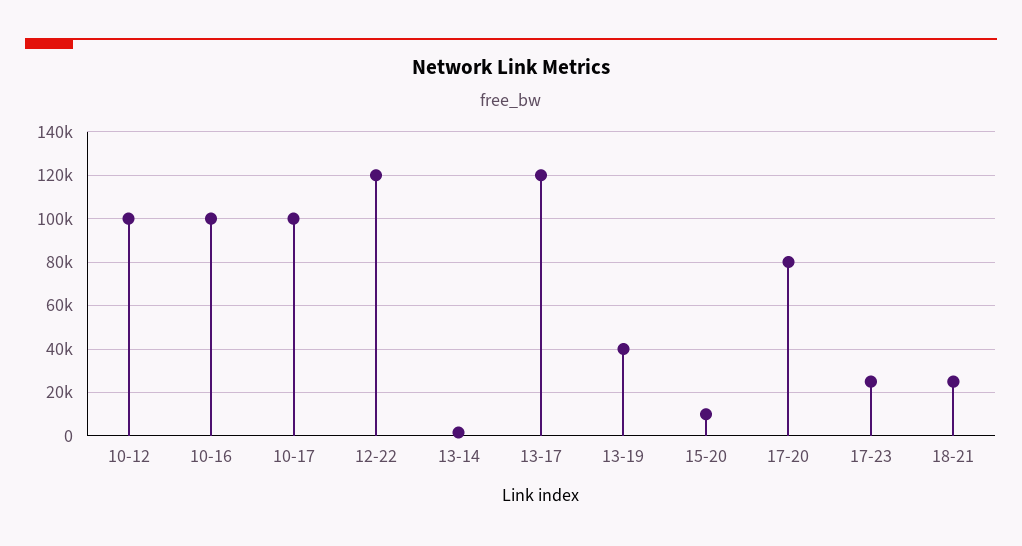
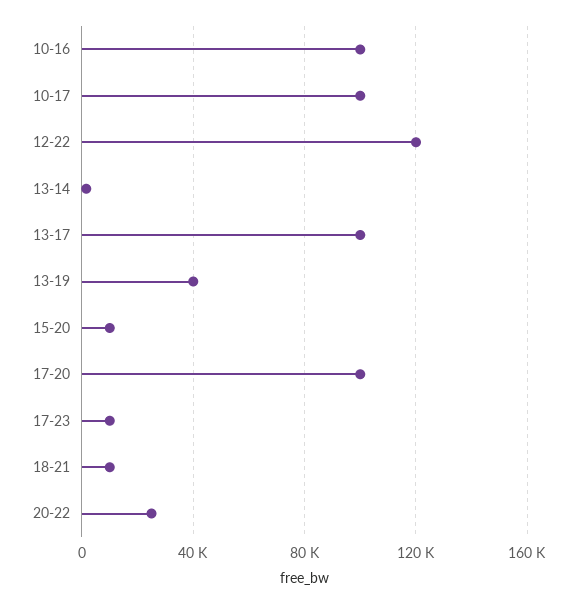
10-12: 100000 -> none
13-17: 120000 -> 100000
17-20: 80000 -> 100000
17-23: 25000 -> 10000
18-21: 25000 -> 10000
20-22: none -> 25000

